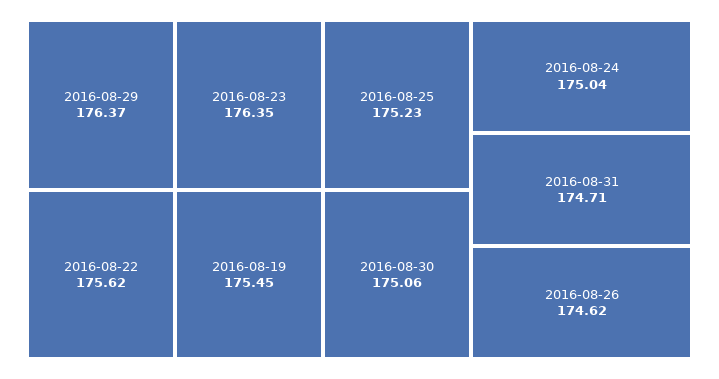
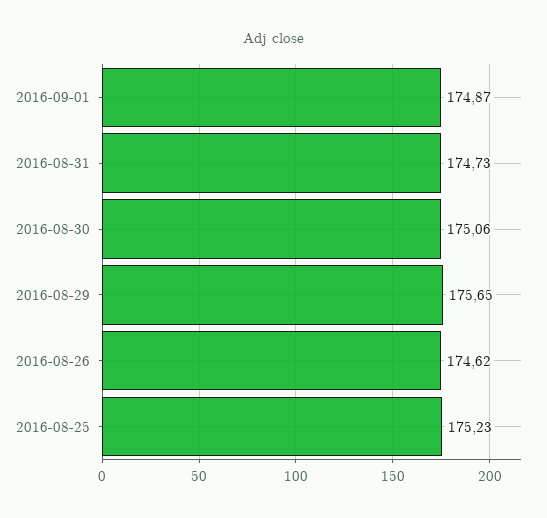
2016-08-29: 176.37 -> 175.65
2016-08-23: 176.35 -> none
2016-08-22: 175.62 -> none
2016-08-19: 175.45 -> none
2016-08-24: 175.04 -> none
2016-08-31: 174.71 -> 174.73
2016-09-01: none -> 174.87

